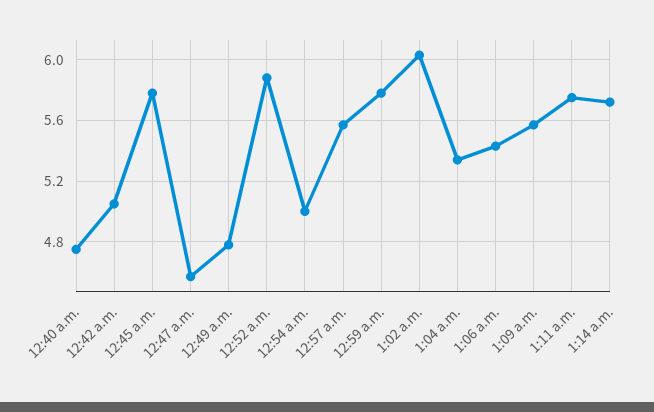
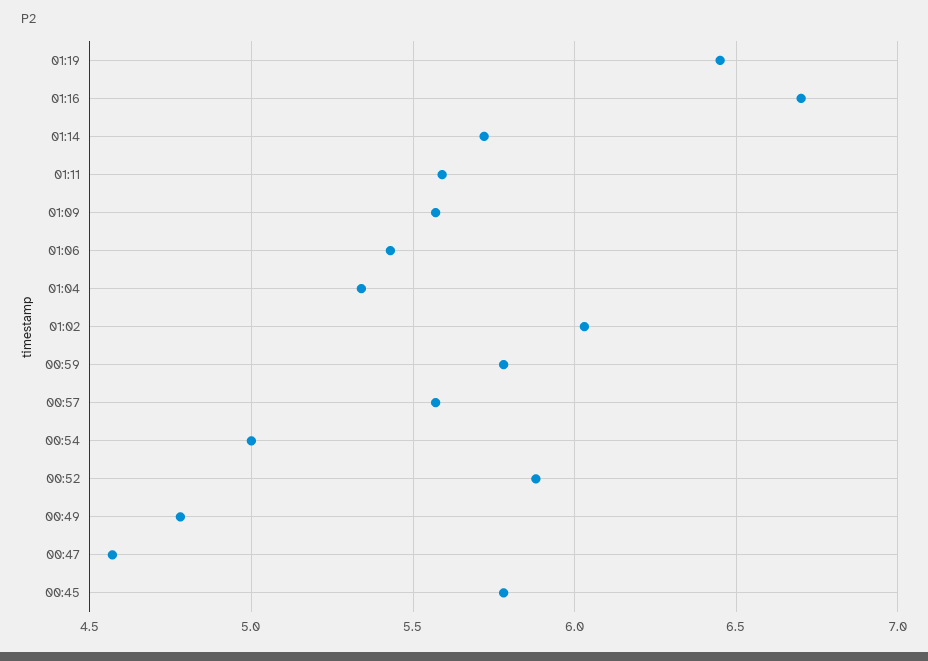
12:40 a.m.: 4.75 -> none
12:42 a.m.: 5.05 -> none
1:11 a.m.: 5.75 -> 5.6
01:19: none -> 6.45
01:16: none -> 6.7

